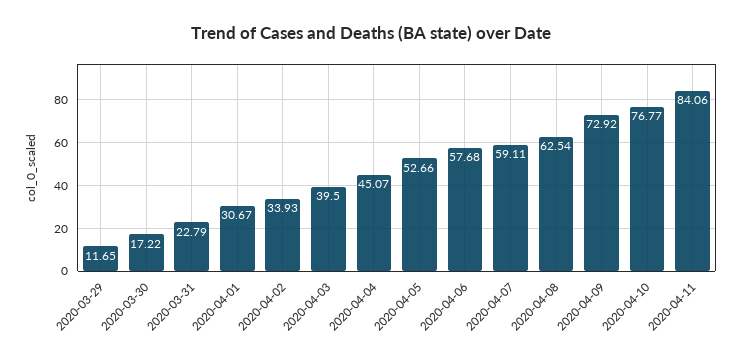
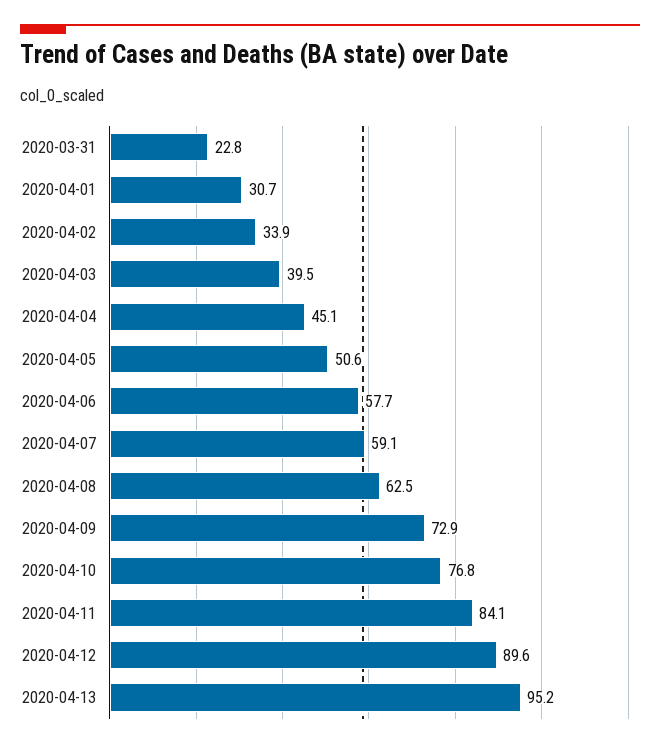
2020-03-29: 11.65 -> none
2020-03-30: 17.22 -> none
2020-04-05: 52.66 -> 50.6
2020-04-12: none -> 89.6
2020-04-13: none -> 95.2

